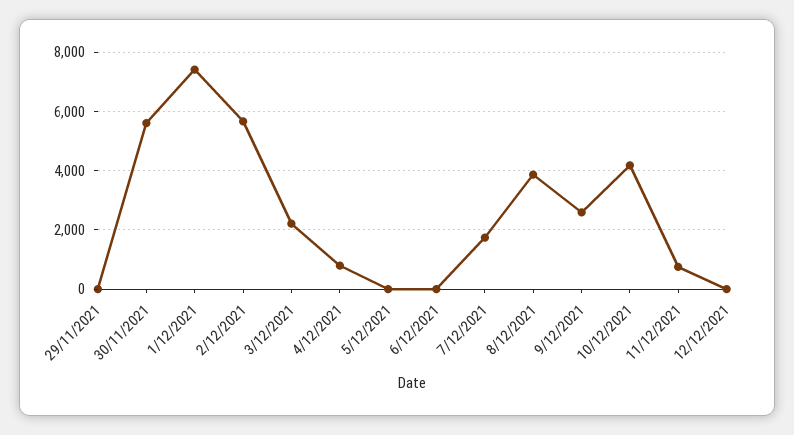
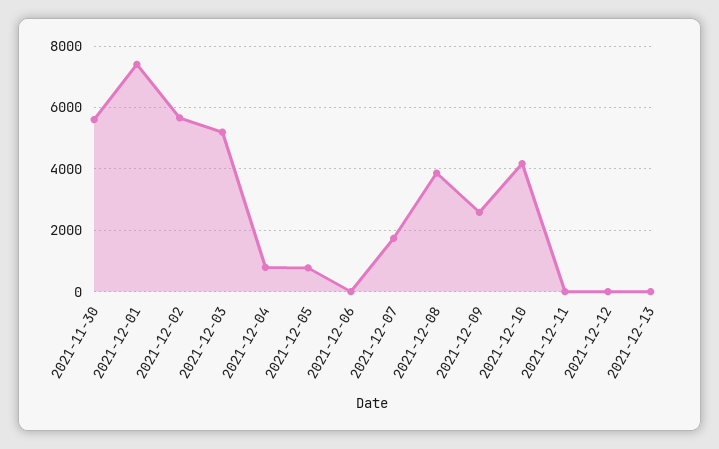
29/11/2021: 0 -> none
3/12/2021: 2250 -> 5200
5/12/2021: 0 -> 800
11/12/2021: 750 -> 0
2021-12-13: none -> 0

